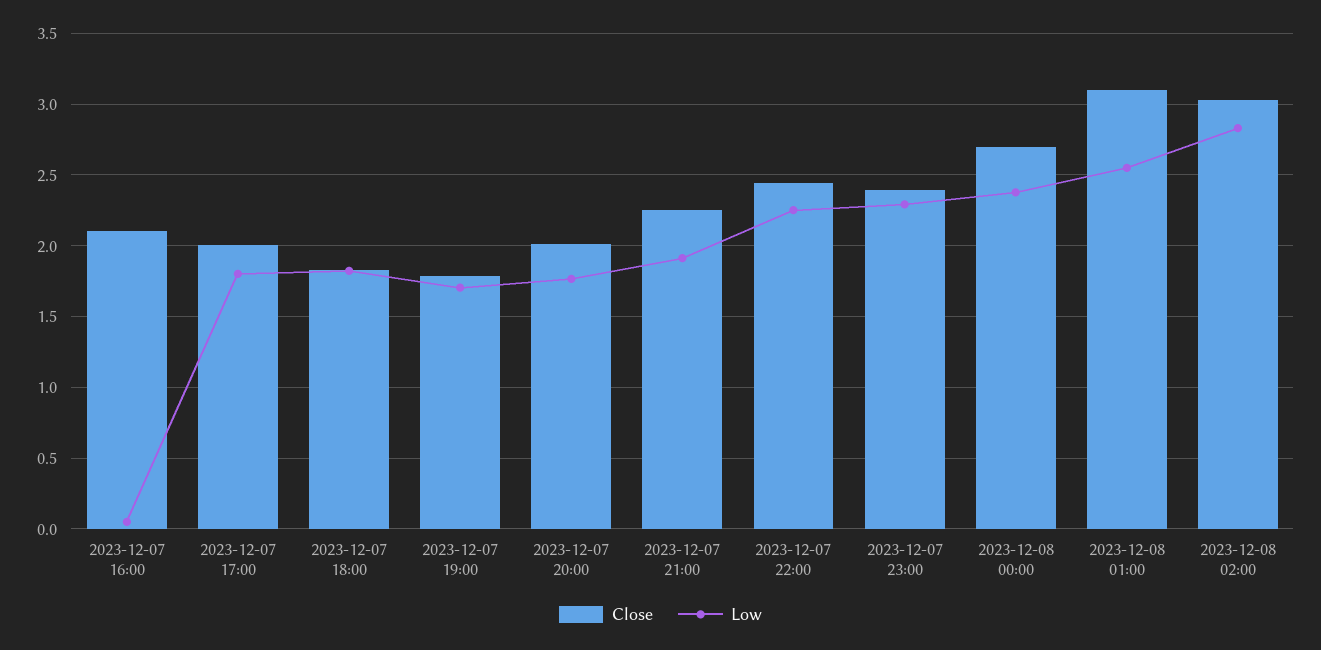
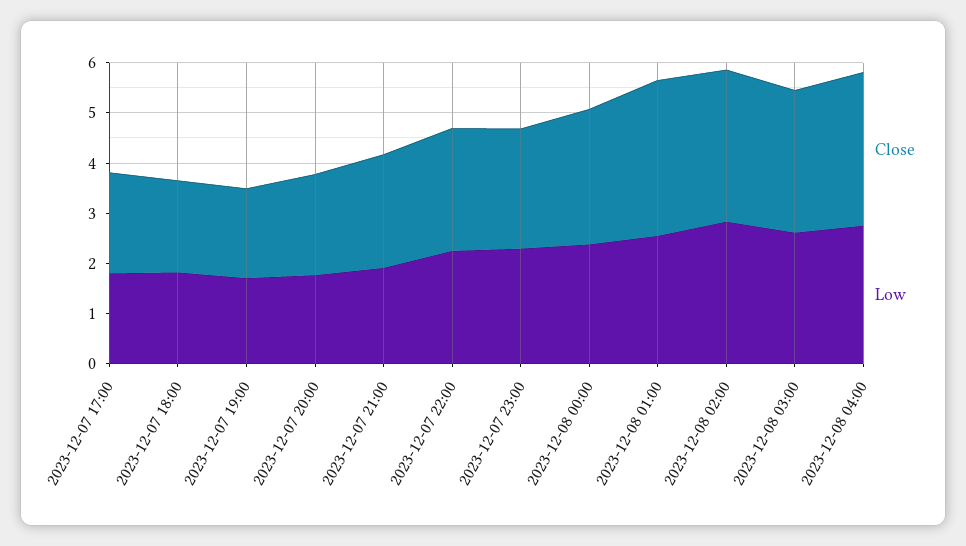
Close, 2023-12-07 16:00: 2.1 -> none
Low, 2023-12-07 16:00: 0.05 -> none
Close, 2023-12-08 03:00: none -> 2.8
Low, 2023-12-08 03:00: none -> 2.6
Close, 2023-12-08 04:00: none -> 3
Low, 2023-12-08 04:00: none -> 2.8

